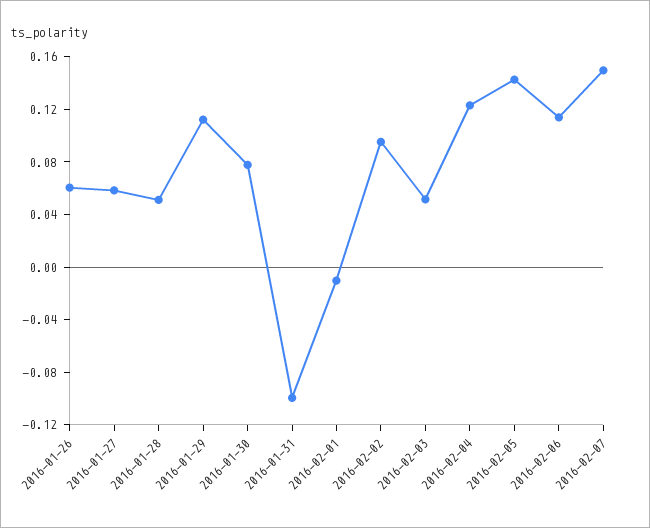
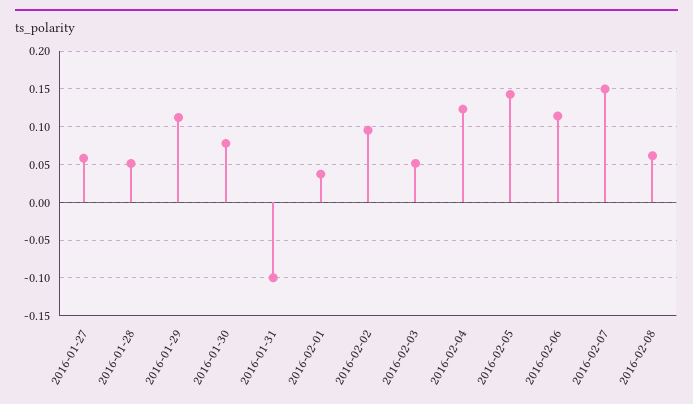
2016-01-26: 0.06 -> none
2016-02-01: -0.01 -> 0.04
2016-02-08: none -> 0.06

